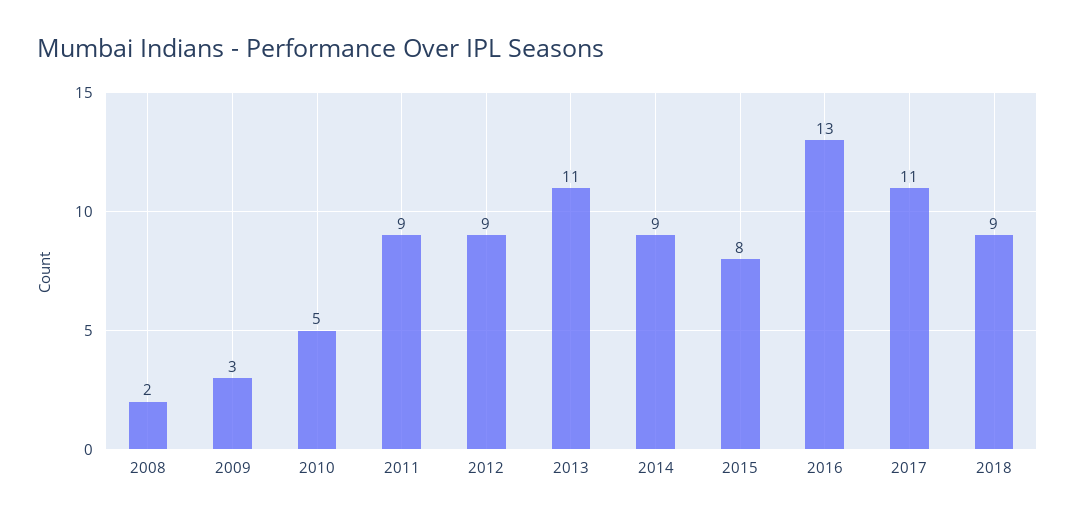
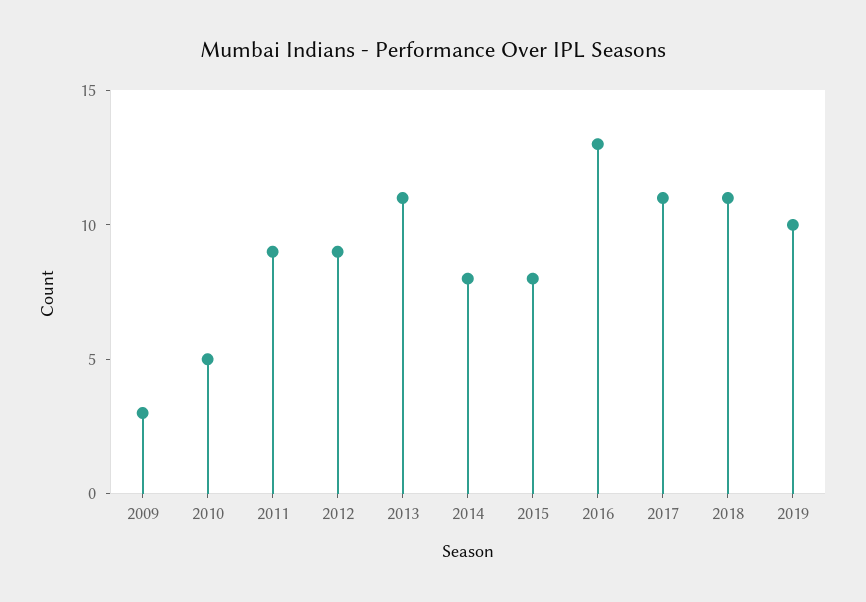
2008: 2 -> none
2014: 9 -> 8
2018: 9 -> 11
2019: none -> 10

